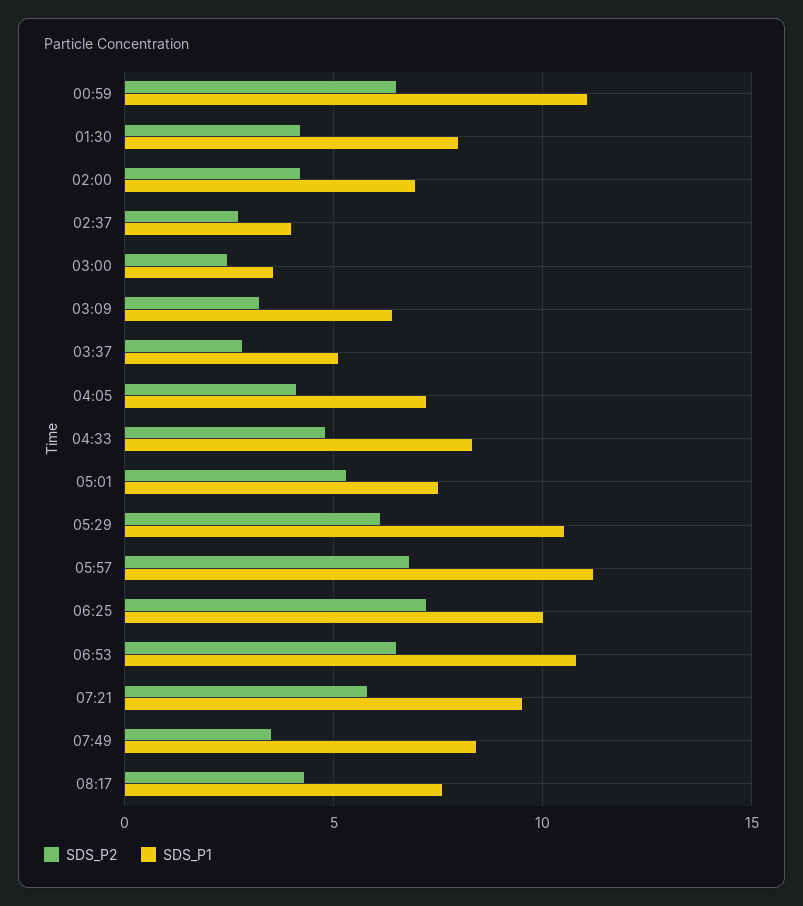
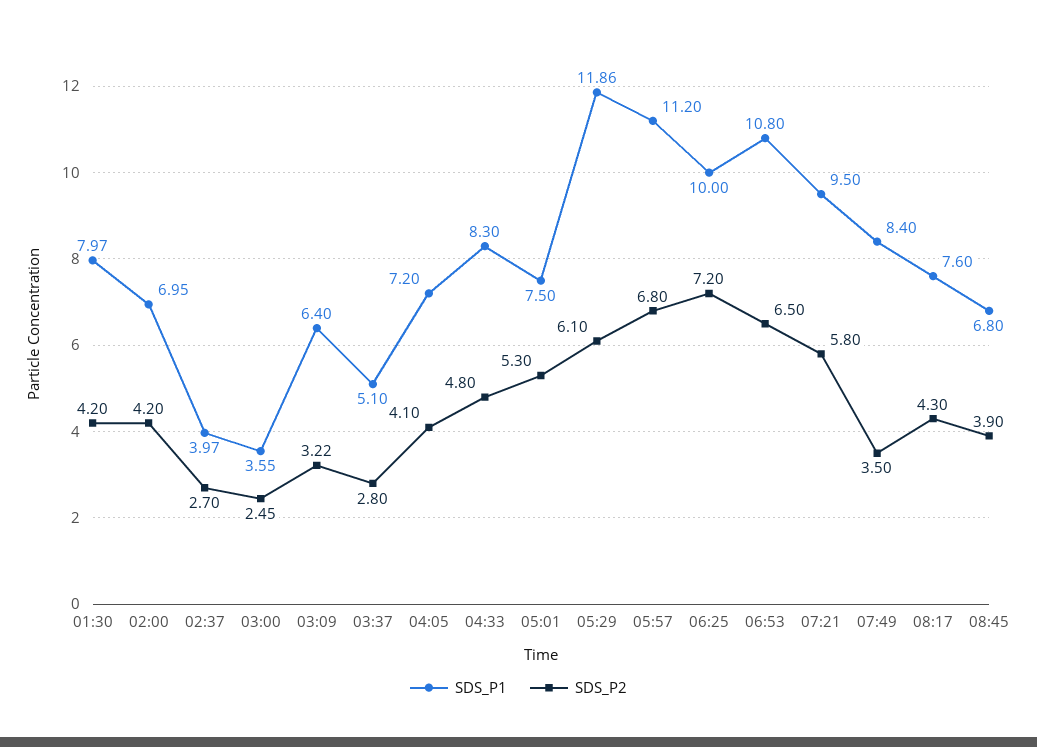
SDS_P2, 00:59: 6.5 -> none
SDS_P1, 00:59: 11 -> none
SDS_P1, 05:29: 10.5 -> 11.86
SDS_P1, 08:45: none -> 6.8
SDS_P2, 08:45: none -> 3.9

